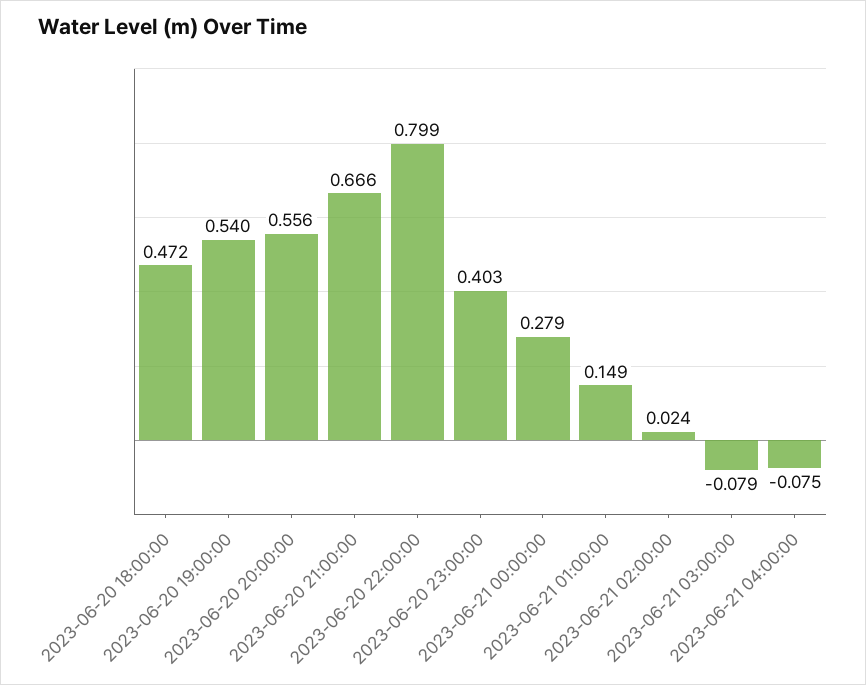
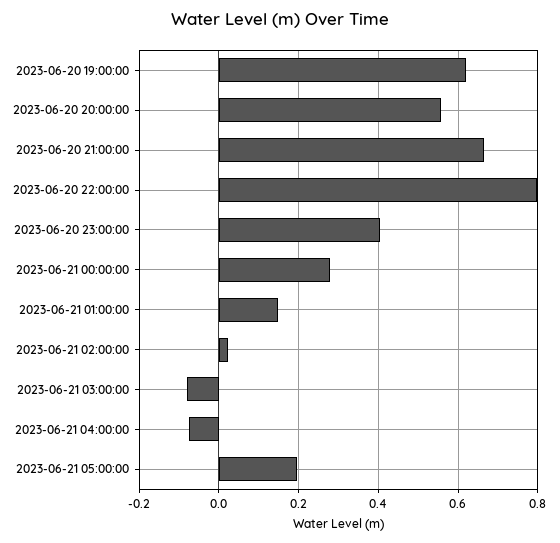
2023-06-20 18:00:00: 0.472 -> none
2023-06-20 19:00:00: 0.54 -> 0.62
2023-06-21 05:00:00: none -> 0.2

